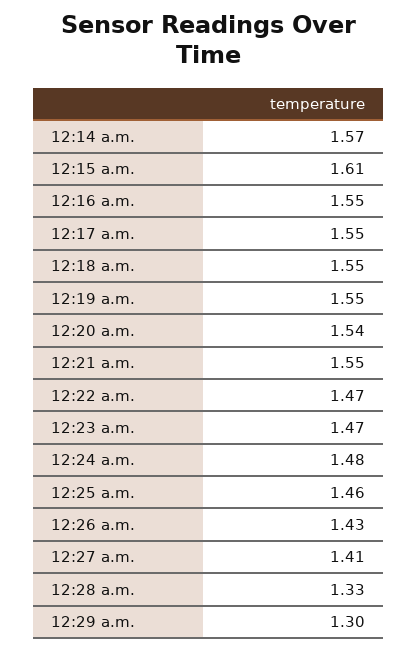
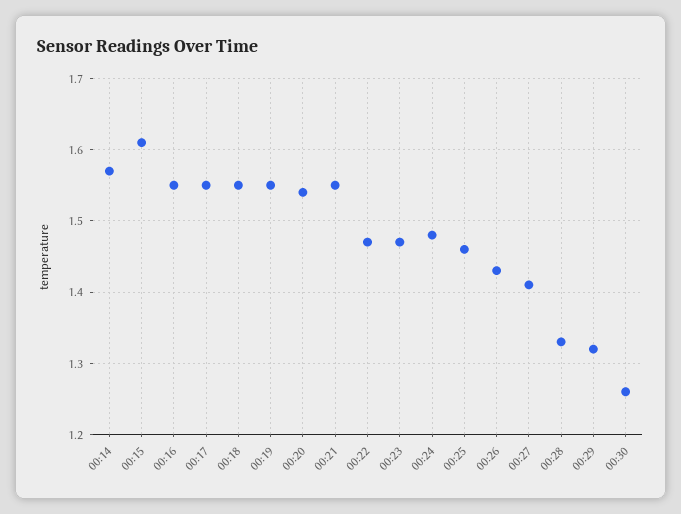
12:29 a.m.: 1.3 -> 1.32
00:30: none -> 1.26

